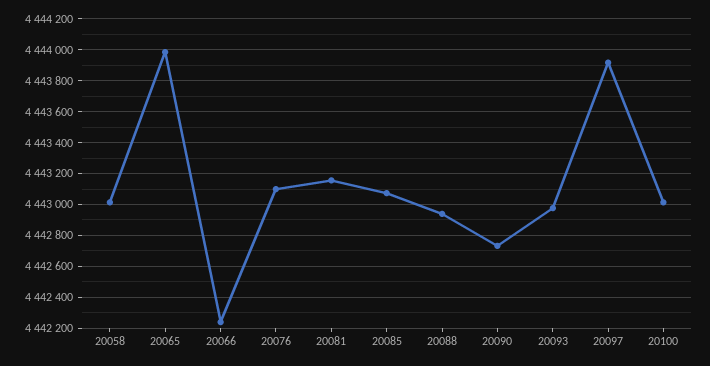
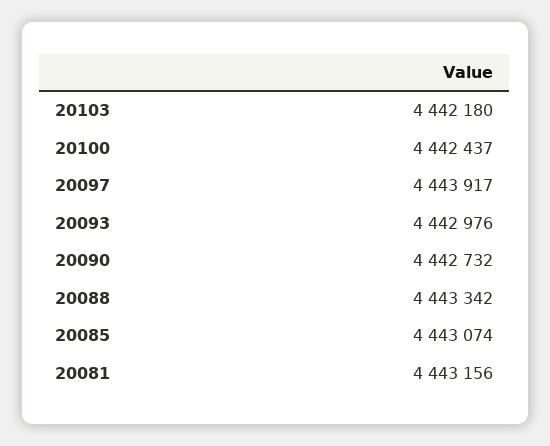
20058: 4443000 -> none
20065: 4444000 -> none
20066: 4442250 -> none
20076: 4443100 -> none
20088: 4442950 -> 4443342
20100: 4443000 -> 4442437
20103: none -> 4442180

